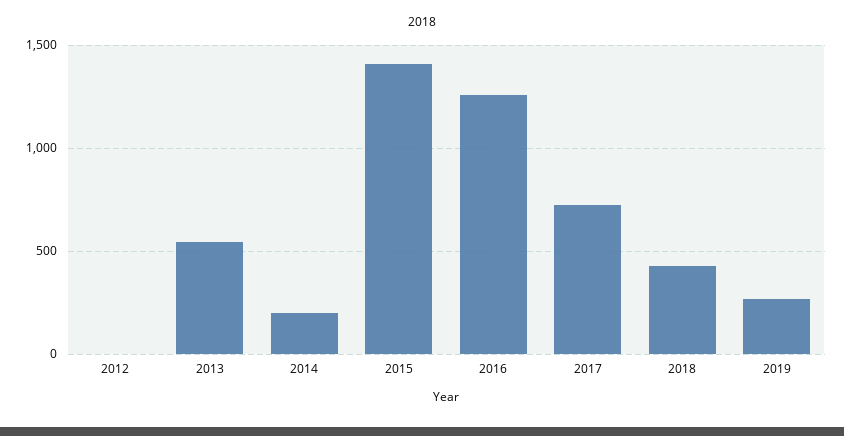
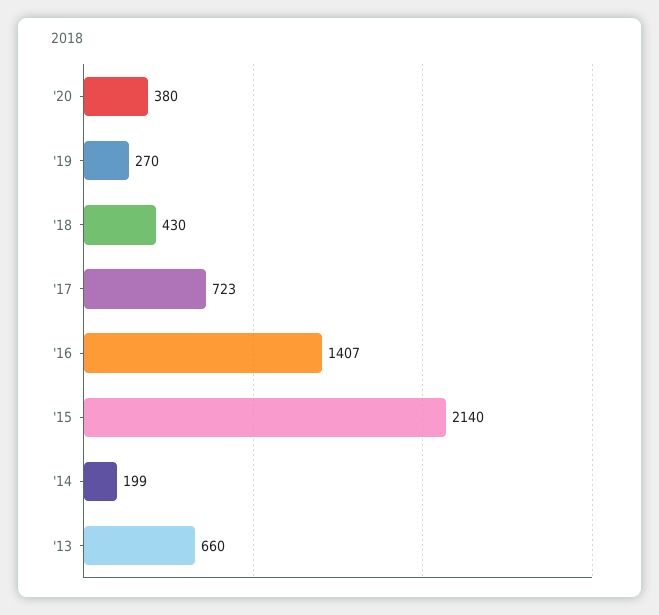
2012: 0 -> none
2013: 550 -> 660
2015: 1400 -> 2140
2016: 1250 -> 1407
'20: none -> 380

